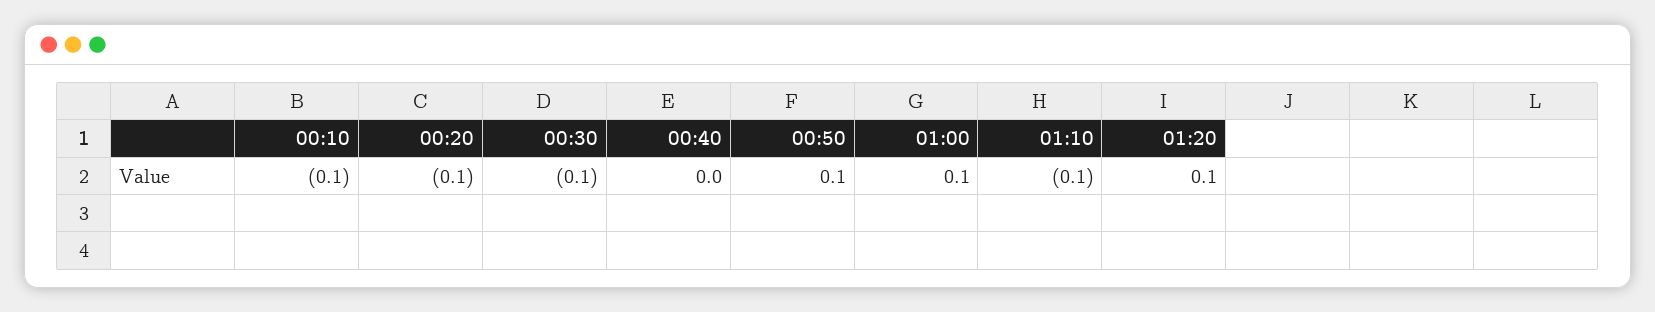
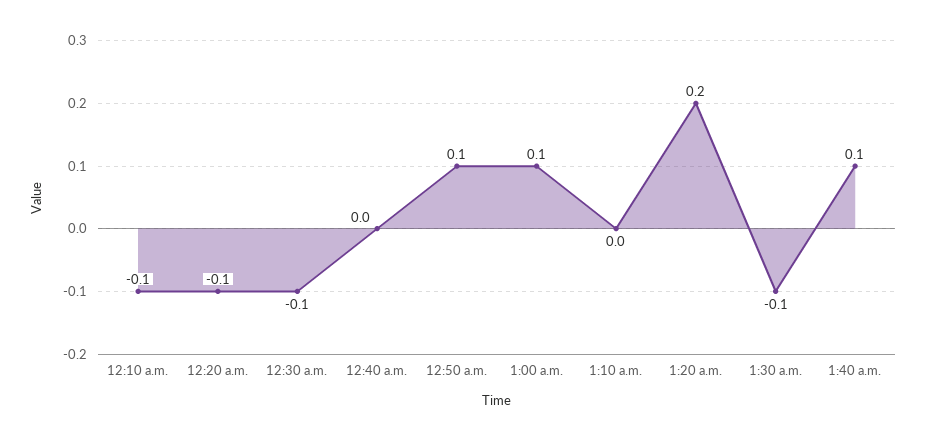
01:10: -0.1 -> 0
01:20: 0.1 -> 0.2
1:30 a.m.: none -> -0.1
1:40 a.m.: none -> 0.1

